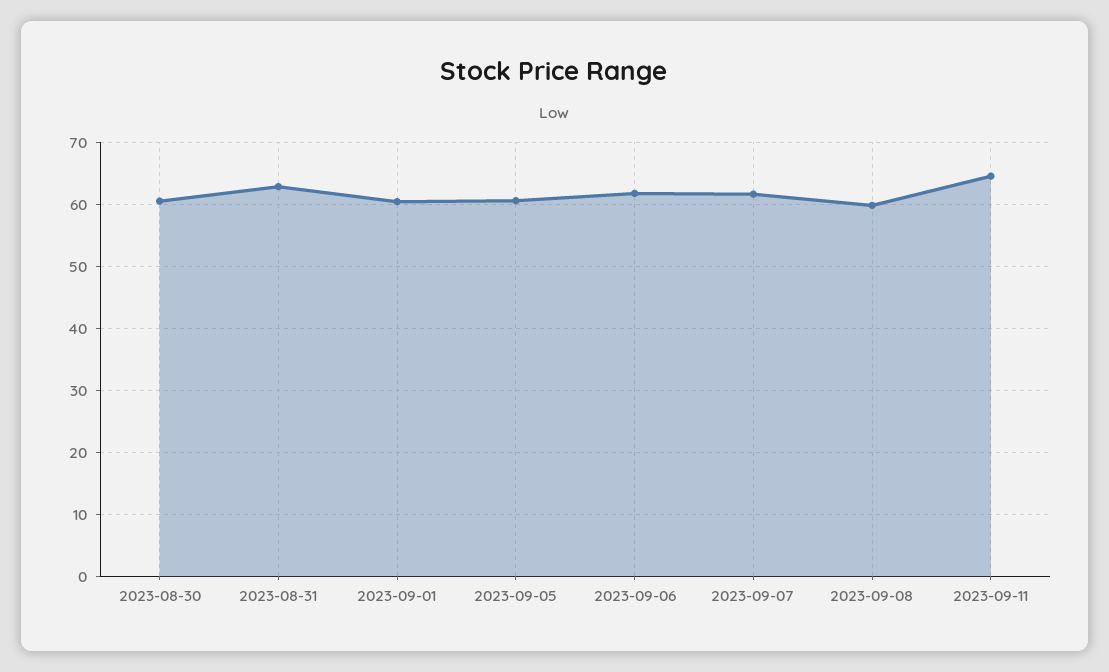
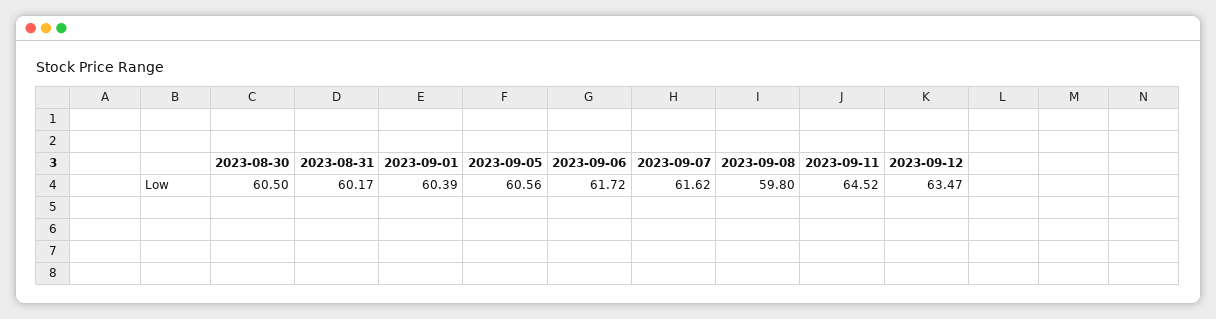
2023-08-31: 63 -> 60.17
2023-09-12: none -> 63.47

